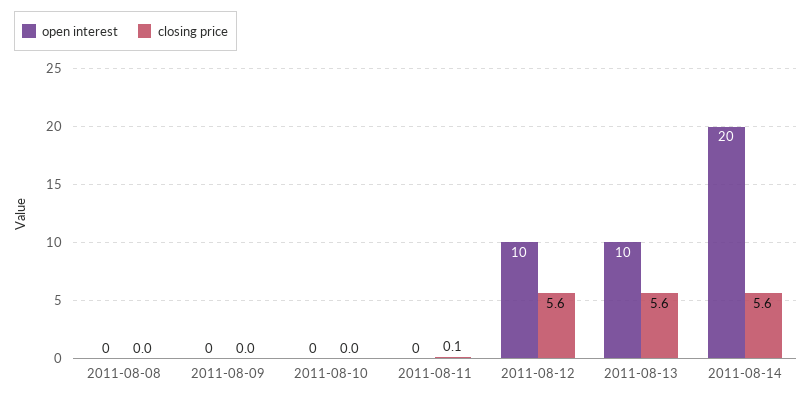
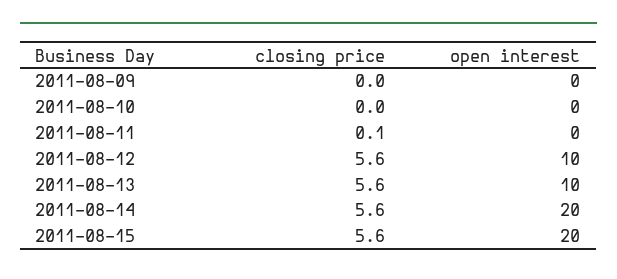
open interest, 2011-08-08: 0 -> none
closing price, 2011-08-08: 0 -> none
closing price, 2011-08-15: none -> 5.6
open interest, 2011-08-15: none -> 20

